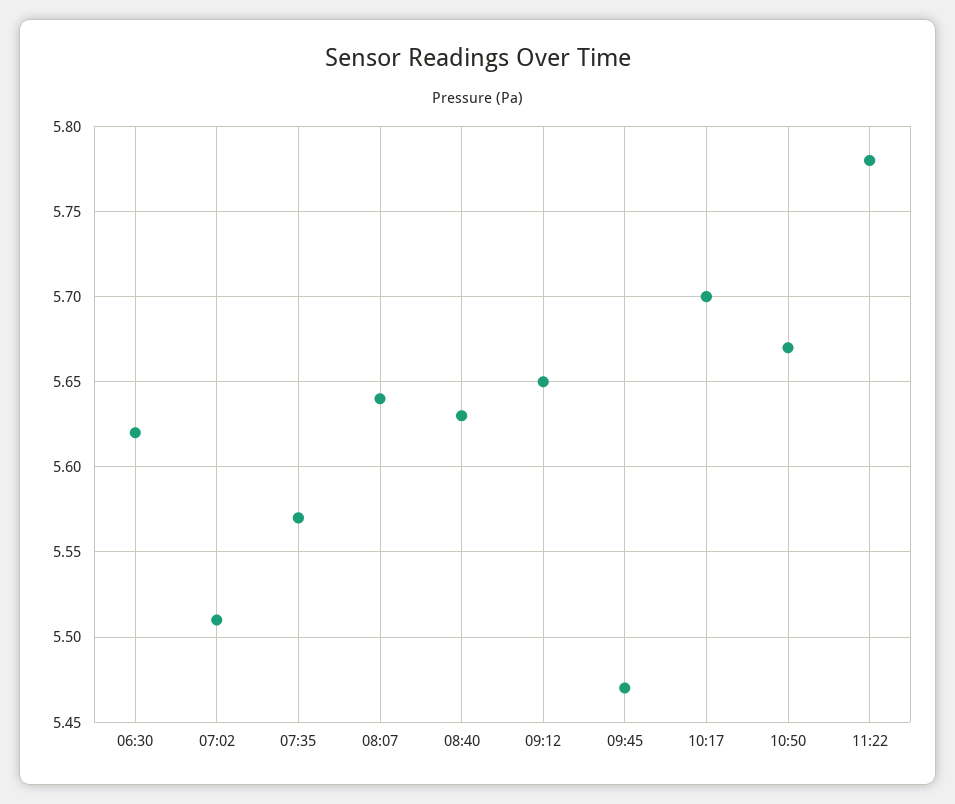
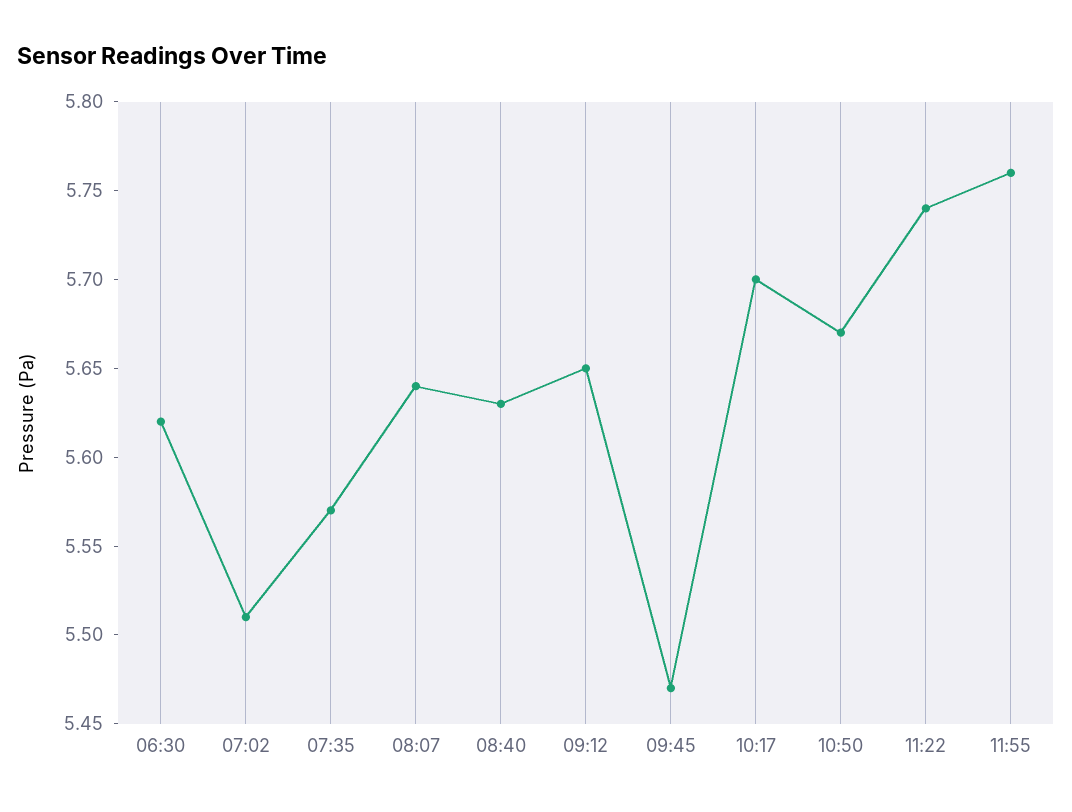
11:22: 5.78 -> 5.74
11:55: none -> 5.76

